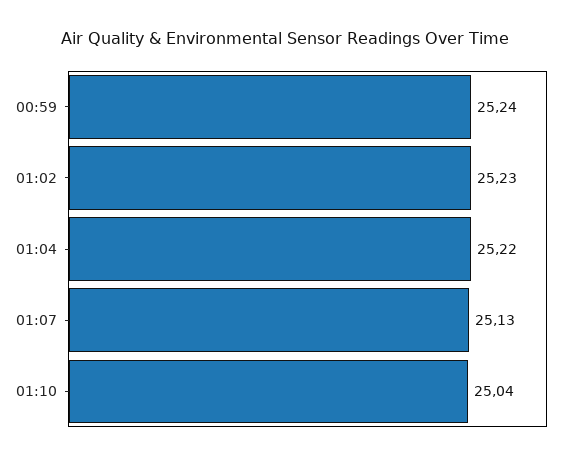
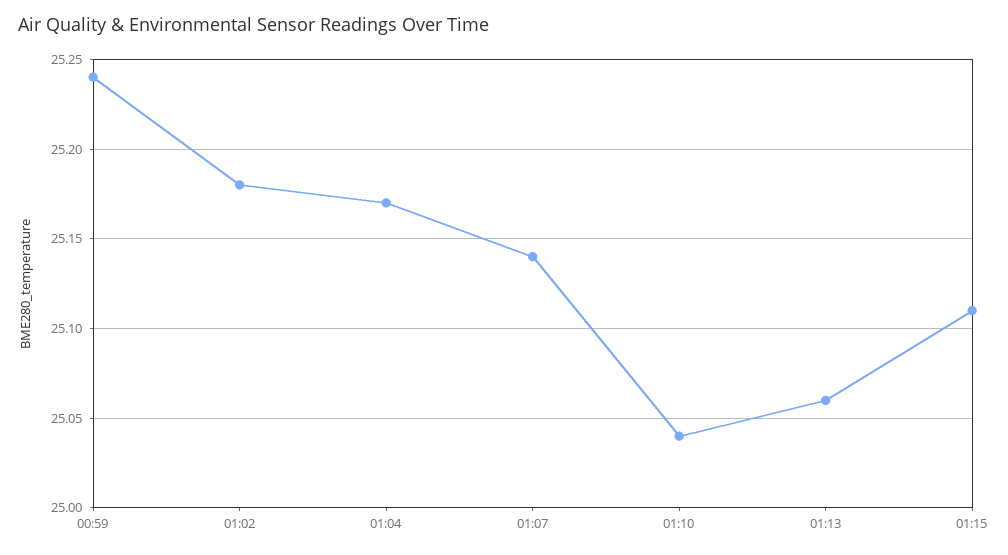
01:02: 25.23 -> 25.18
01:04: 25.22 -> 25.17
01:07: 25.13 -> 25.14
01:13: none -> 25.06
01:15: none -> 25.11

